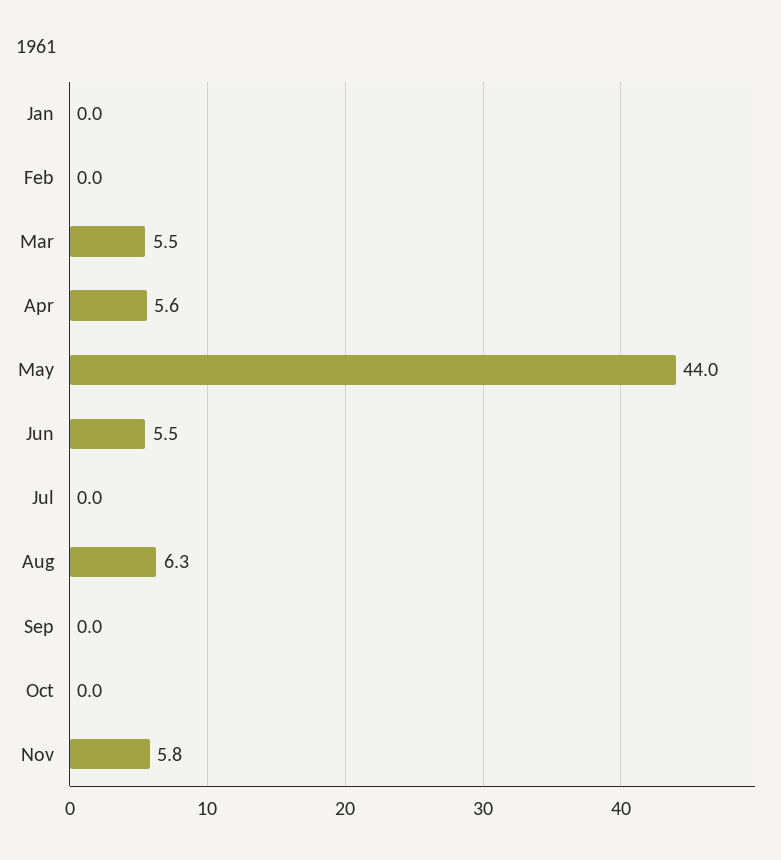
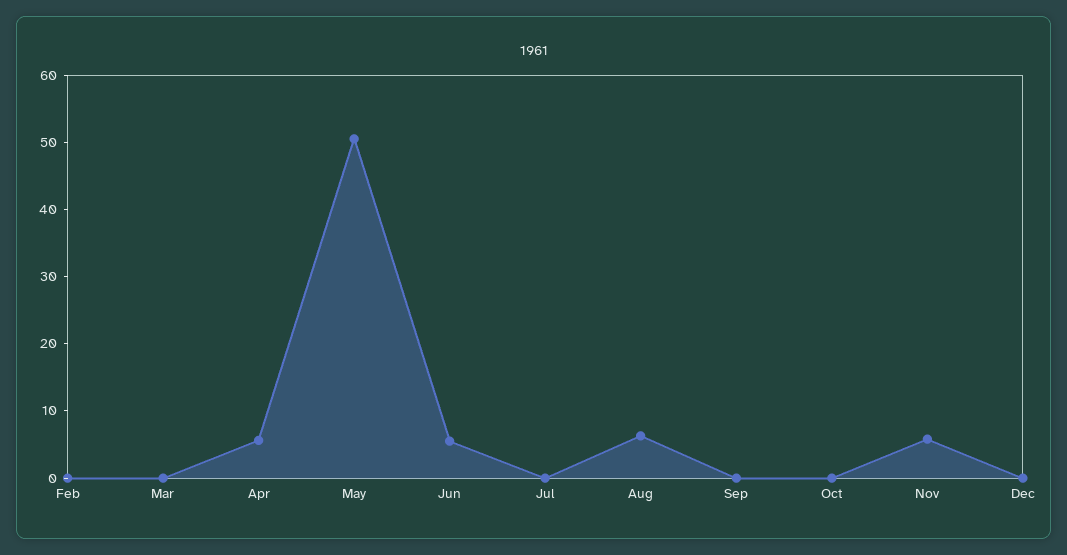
Jan: 0 -> none
Mar: 5.5 -> 0
May: 44 -> 50
Dec: none -> 0

